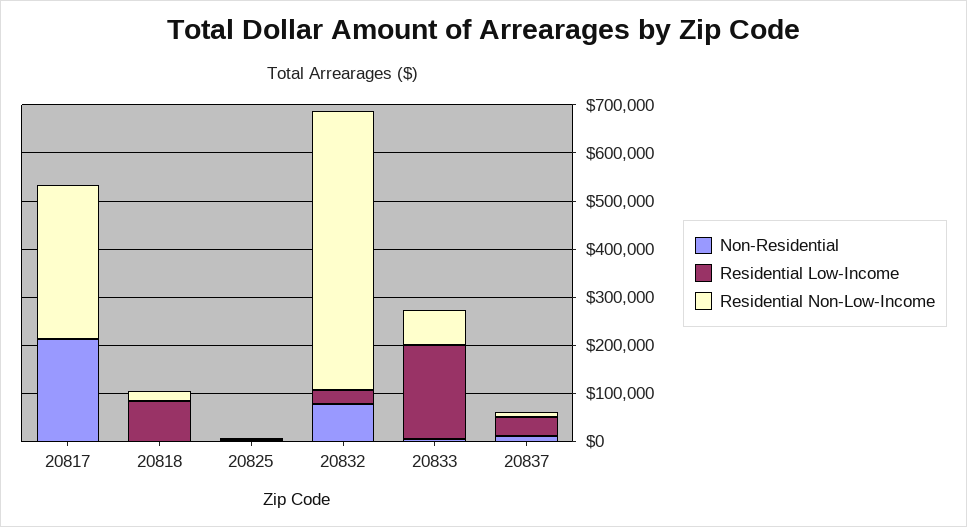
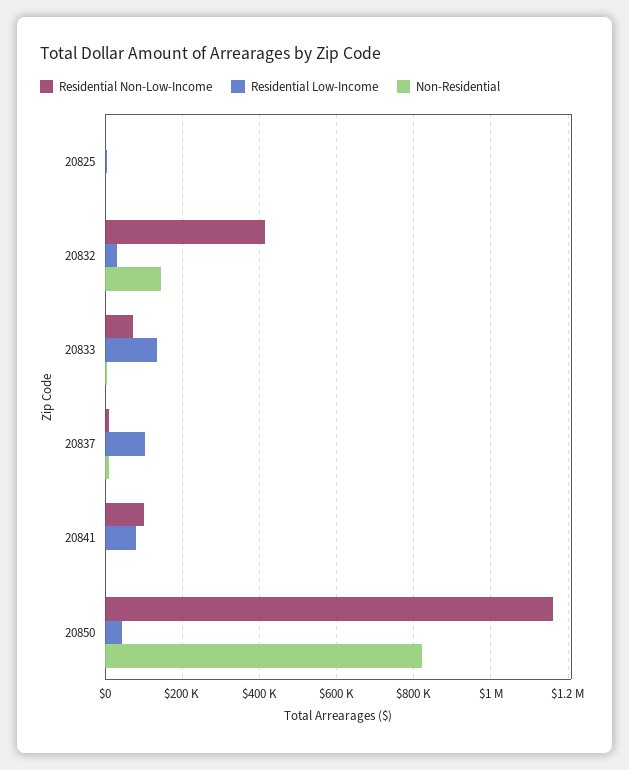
Non-Residential, 20817: 220000 -> none
Residential Low-Income, 20817: 0 -> none
Residential Non-Low-Income, 20817: 320000 -> none
Non-Residential, 20818: 0 -> none
Residential Low-Income, 20818: 80000 -> none
Residential Non-Low-Income, 20818: 20000 -> none
Non-Residential, 20832: 80000 -> 140000
Residential Non-Low-Income, 20832: 580000 -> 420000
Residential Low-Income, 20833: 200000 -> 140000
Residential Low-Income, 20837: 40000 -> 100000
Residential Non-Low-Income, 20841: none -> 100000
Residential Low-Income, 20841: none -> 80000
Non-Residential, 20841: none -> 0
Residential Non-Low-Income, 20850: none -> 1160000
Residential Low-Income, 20850: none -> 40000
Non-Residential, 20850: none -> 820000

